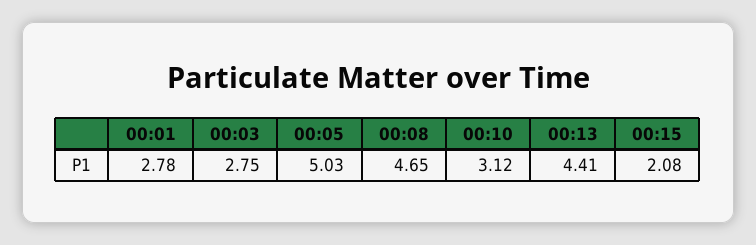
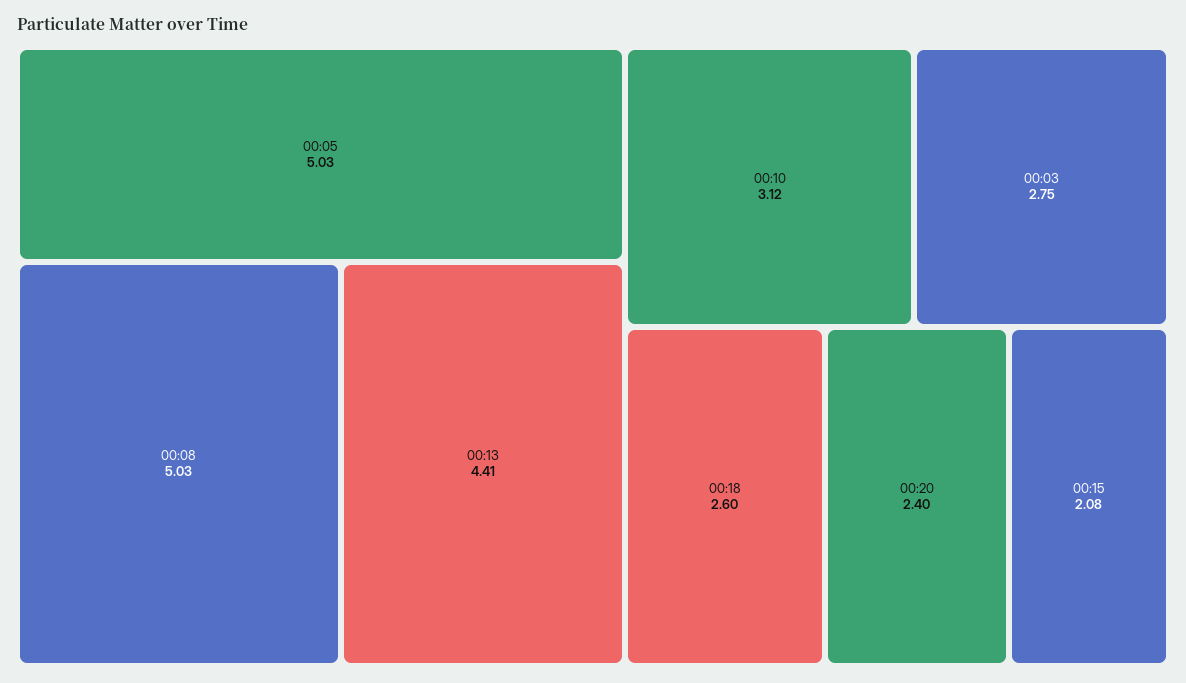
00:01: 2.78 -> none
00:08: 4.65 -> 5.03
00:18: none -> 2.6
00:20: none -> 2.4

